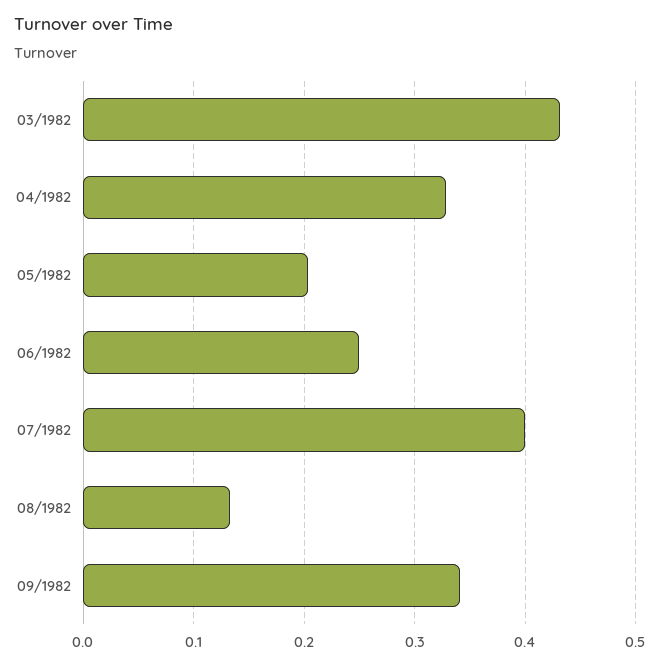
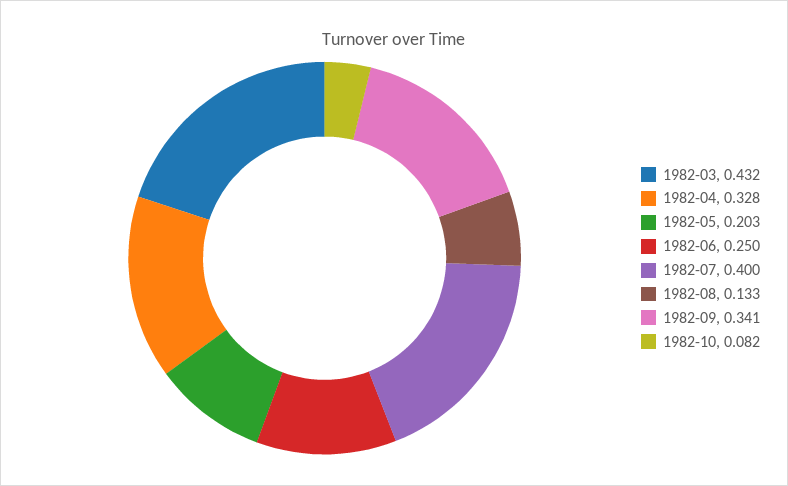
1982-10: none -> 0.082

